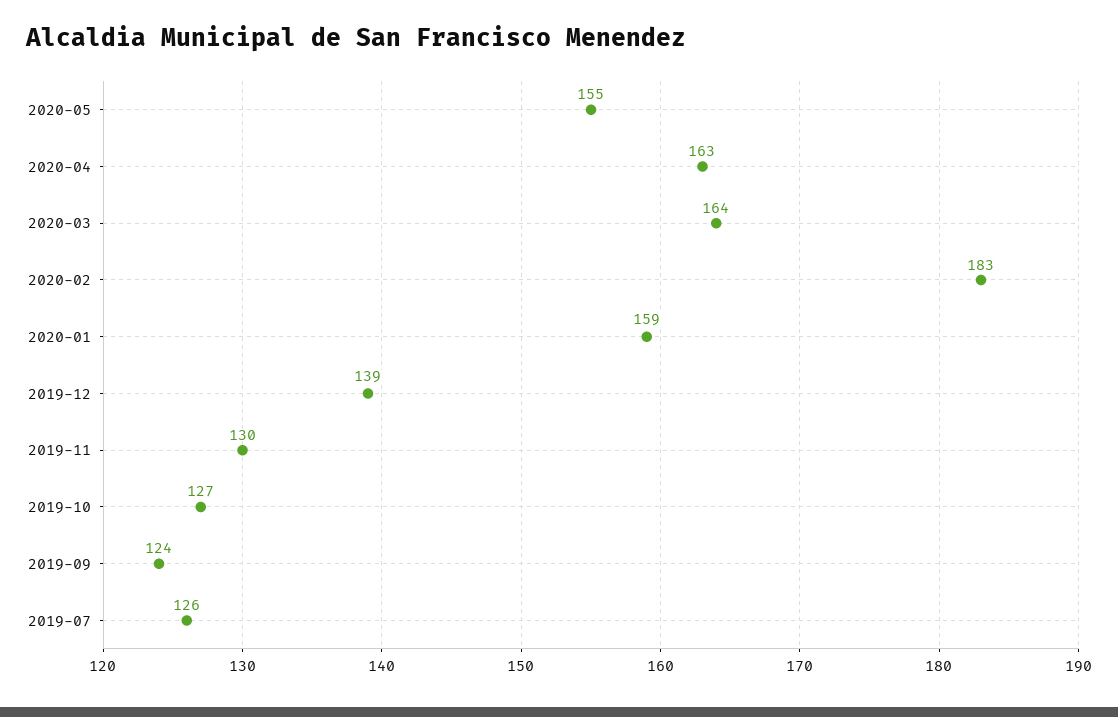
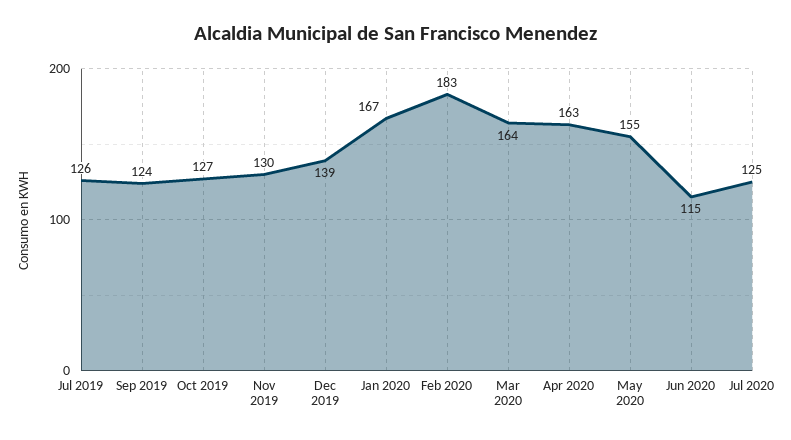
2020-01: 159 -> 167
Jun 2020: none -> 115
Jul 2020: none -> 125

